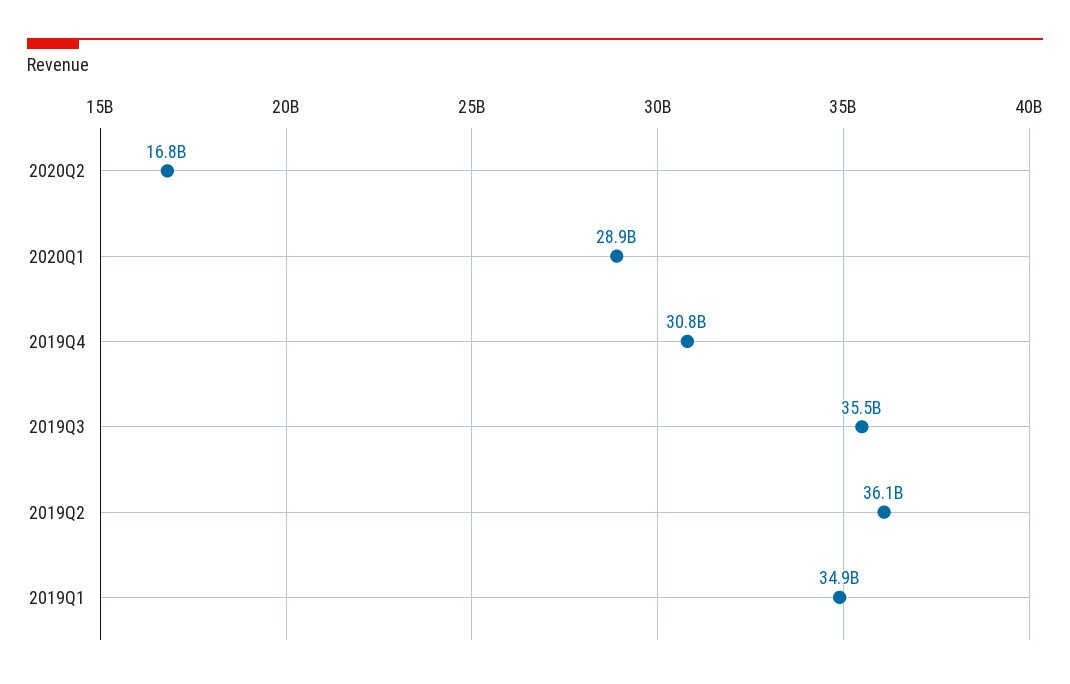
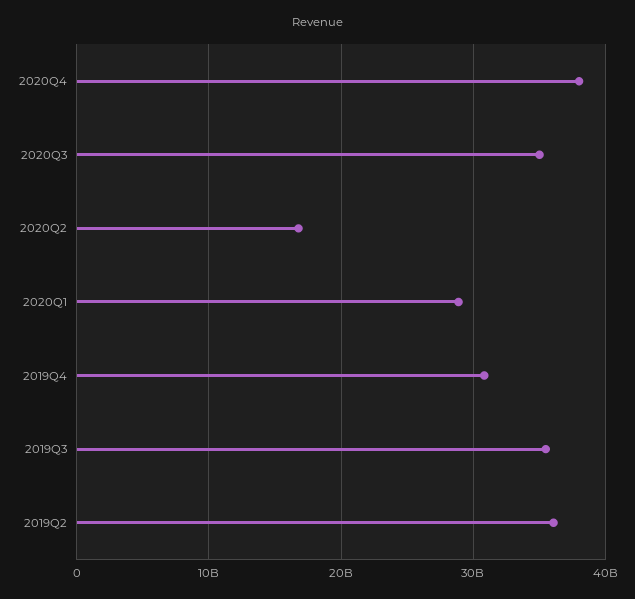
2019Q1: 34900000000 -> none
2020Q4: none -> 38000000000
2020Q3: none -> 35000000000

